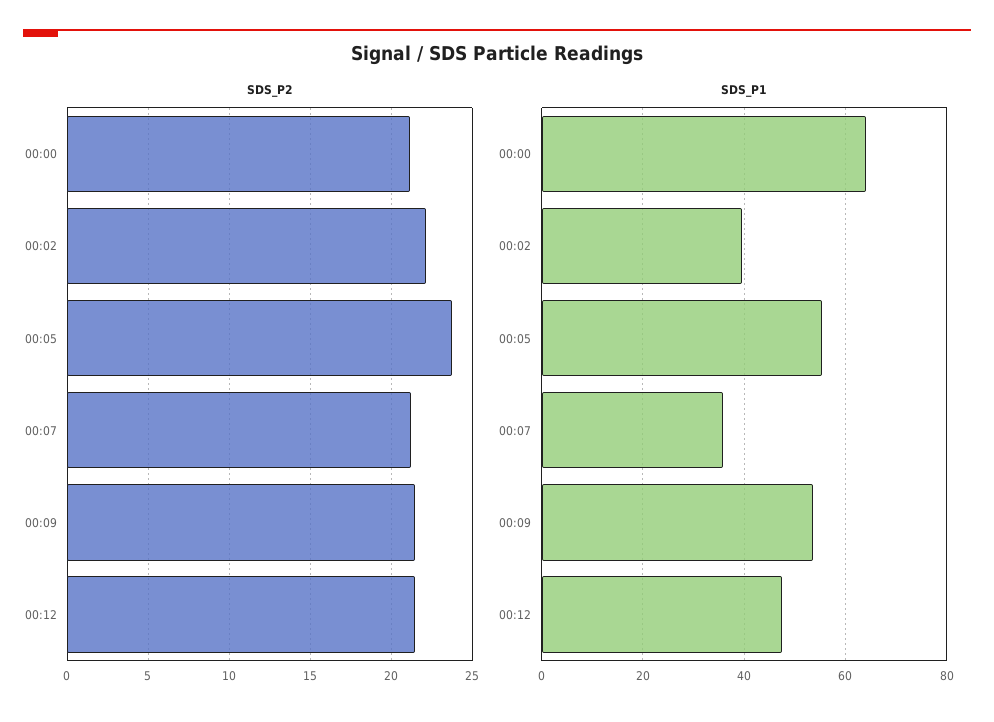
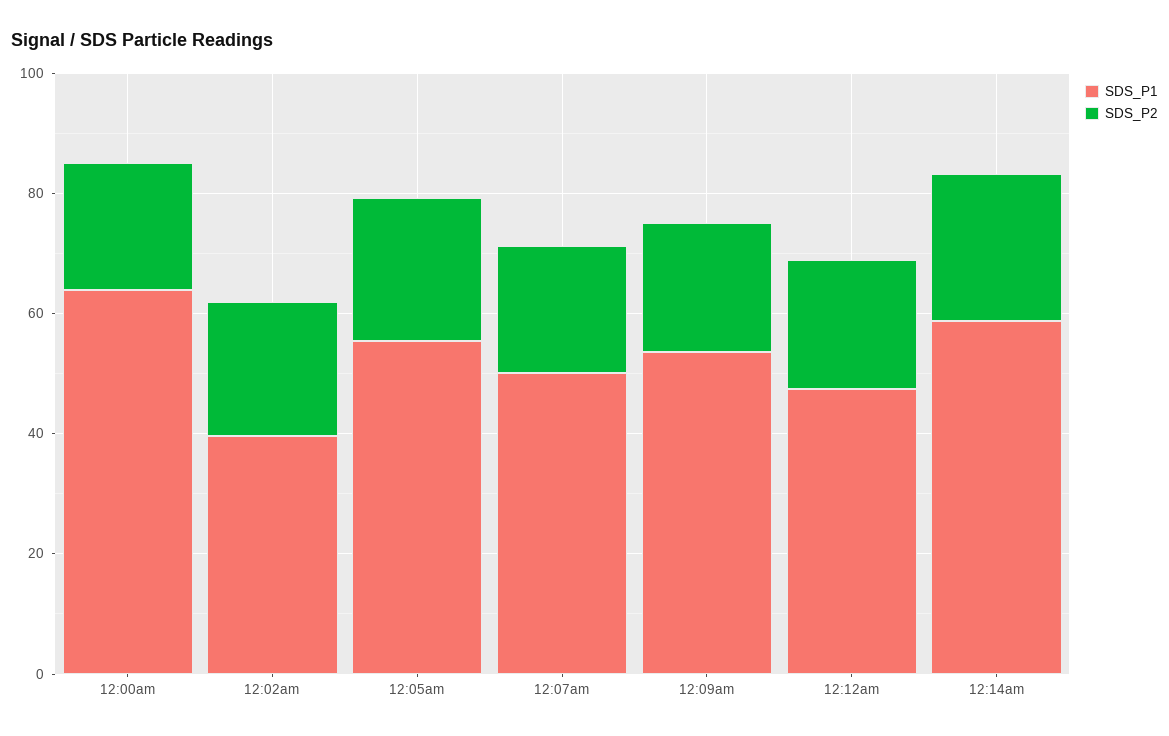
SDS_P1, 00:07: 36 -> 50
SDS_P1, 12:14am: none -> 60
SDS_P2, 12:14am: none -> 25

